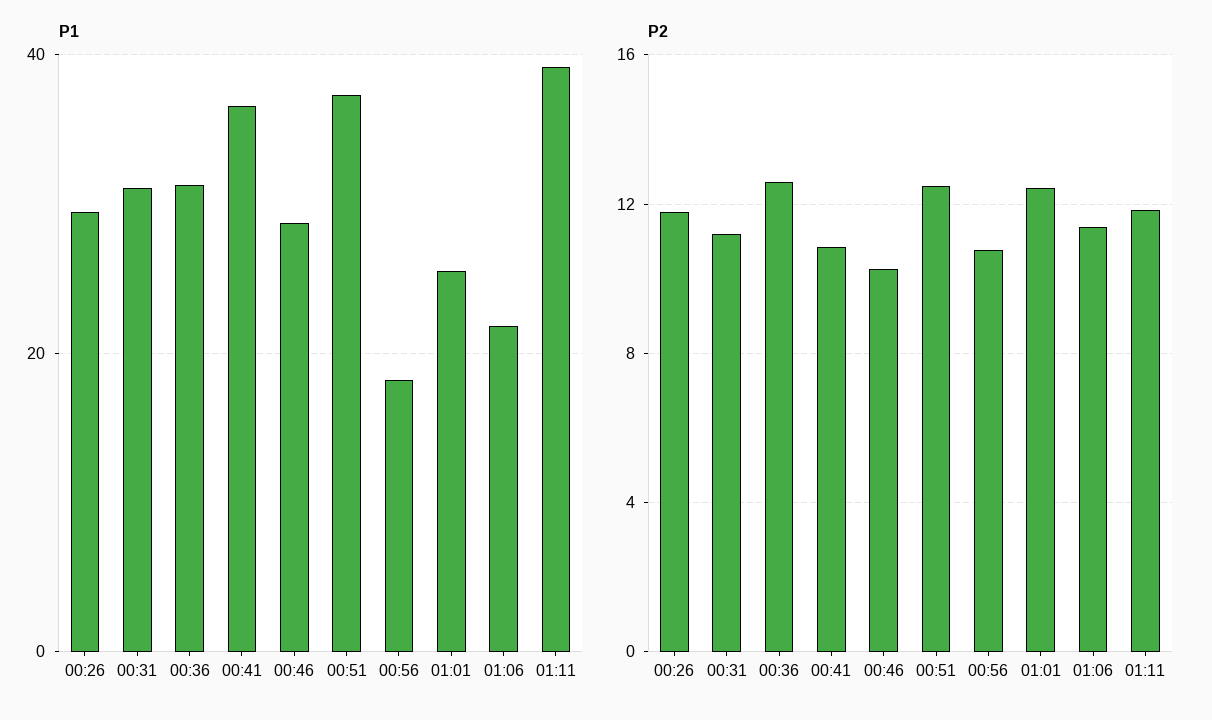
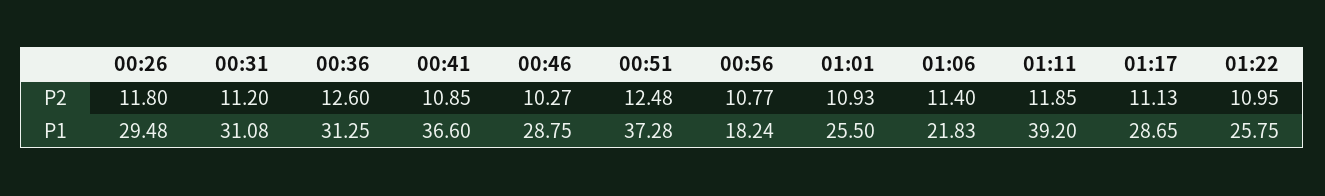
P2, 01:01: 12.5 -> 10.93
P2, 01:17: none -> 11.13
P2, 01:22: none -> 10.95
P1, 01:17: none -> 28.65
P1, 01:22: none -> 25.75

